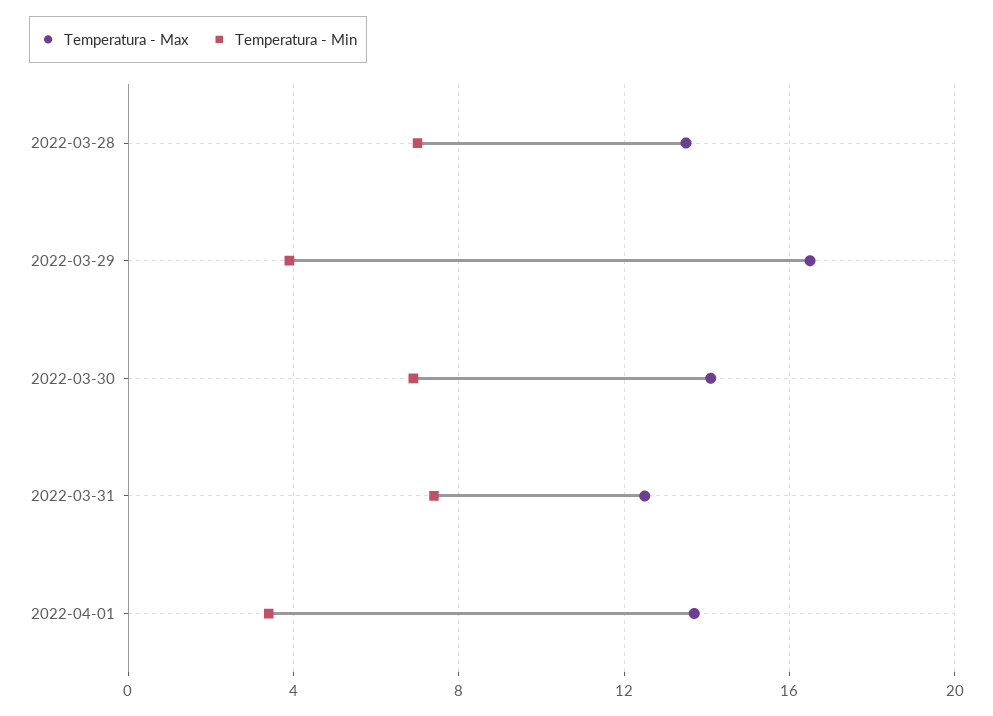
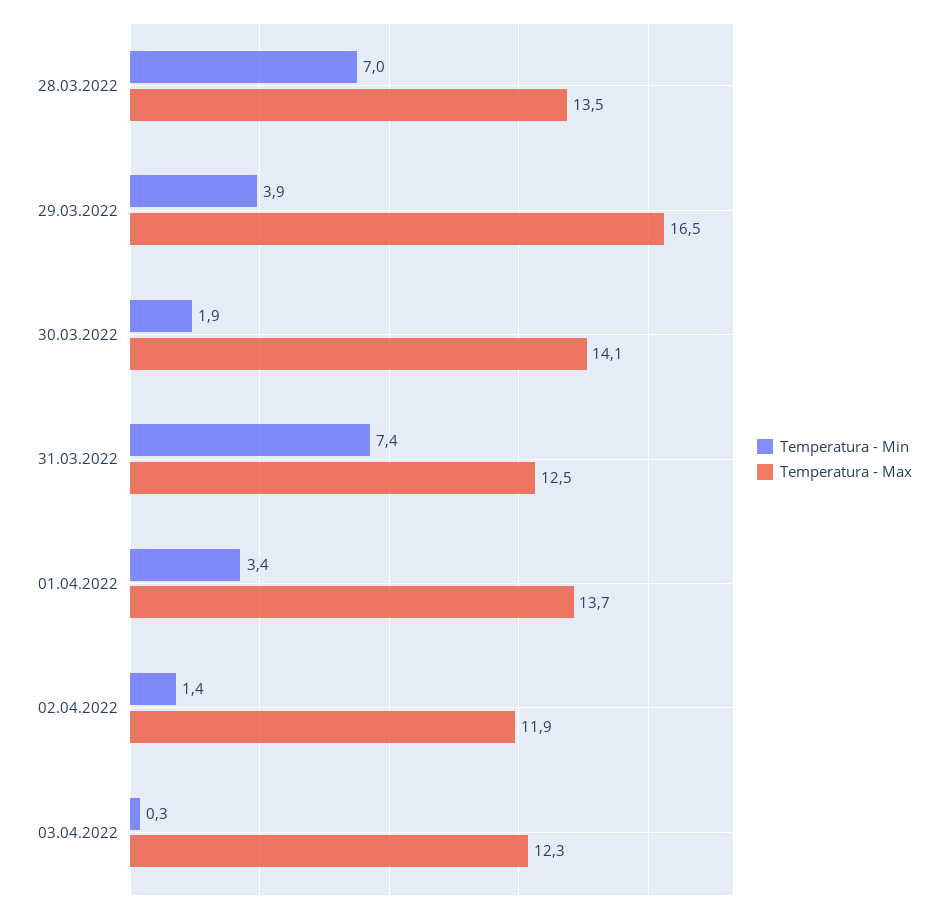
Temperatura - Min, 2022-03-30: 7 -> 1.9
Temperatura - Min, 02.04.2022: none -> 1.4
Temperatura - Max, 02.04.2022: none -> 11.9
Temperatura - Min, 03.04.2022: none -> 0.3
Temperatura - Max, 03.04.2022: none -> 12.3

